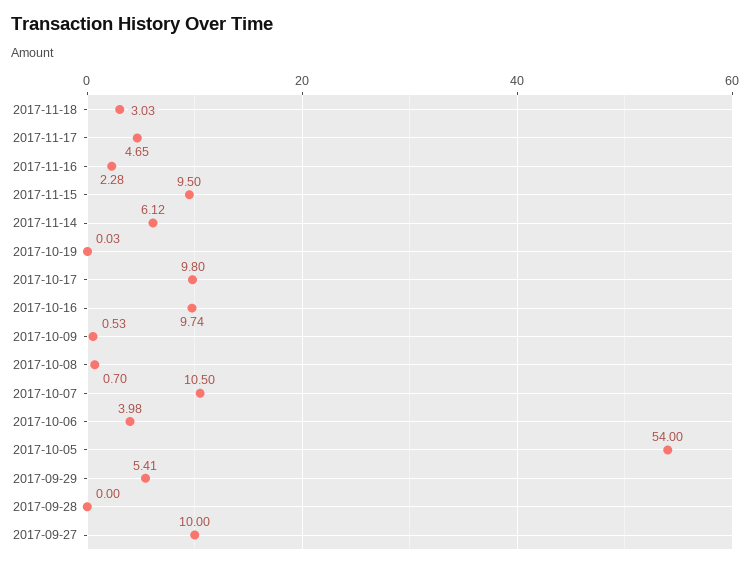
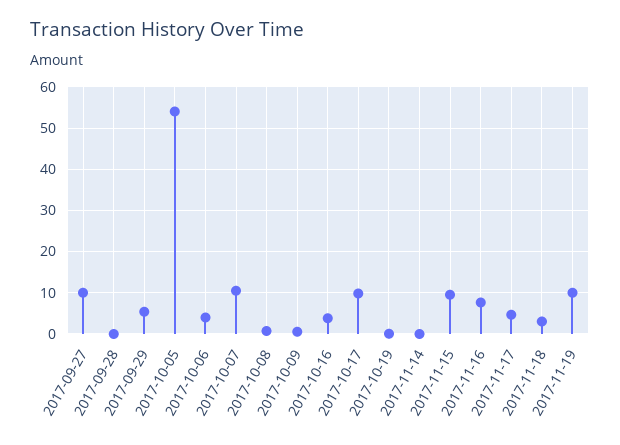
2017-11-16: 2.28 -> 8
2017-11-14: 6.12 -> 0
2017-10-16: 9.74 -> 4
2017-11-19: none -> 10

